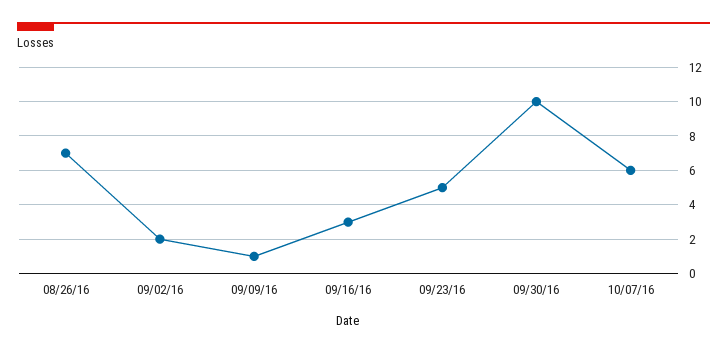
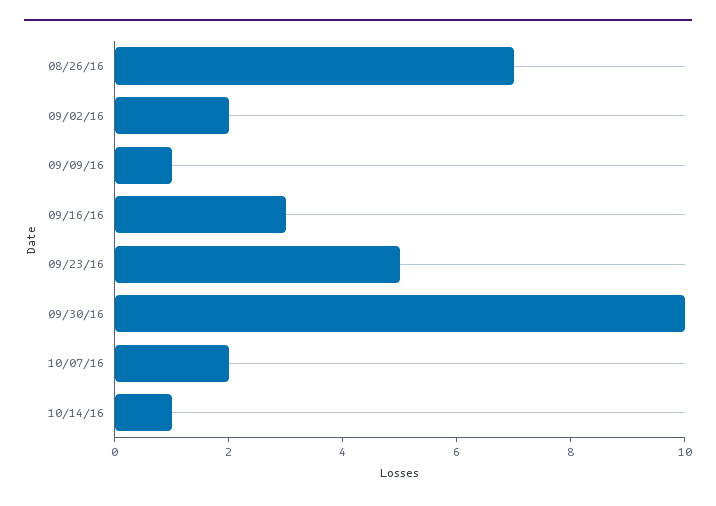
10/07/16: 6 -> 2
10/14/16: none -> 1

